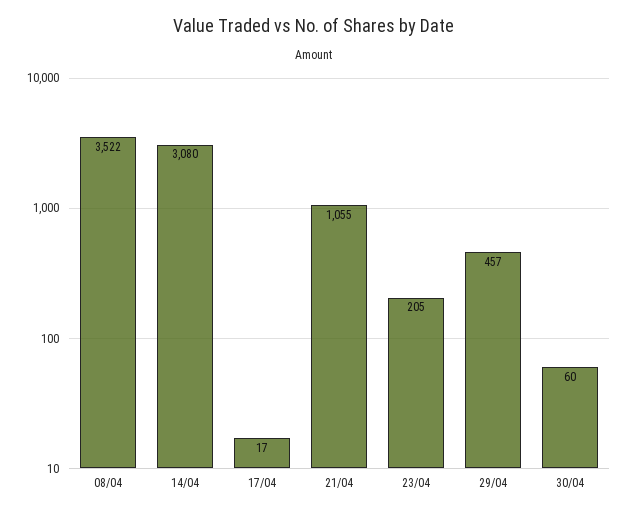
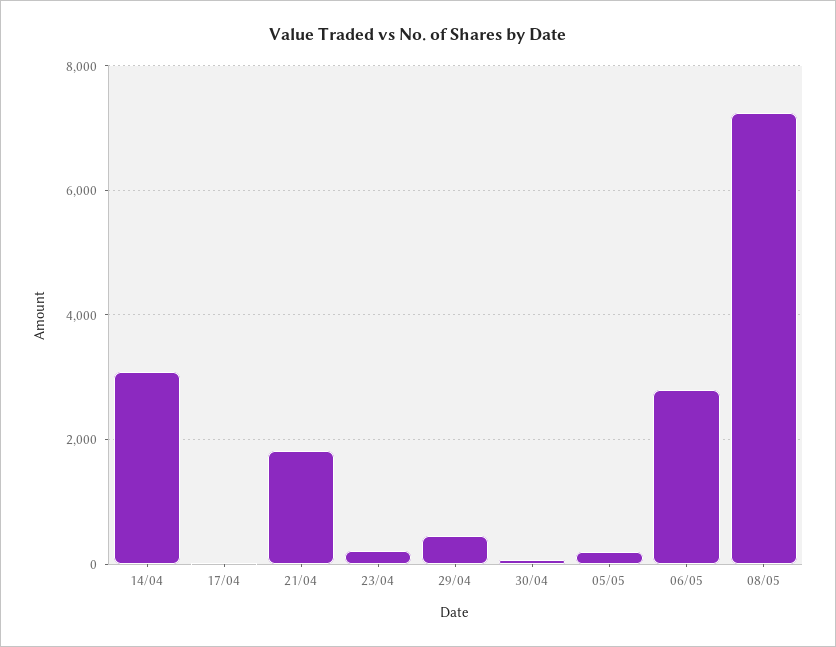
08/04: 3522 -> none
21/04: 1055 -> 1800
05/05: none -> 200
06/05: none -> 2800
08/05: none -> 7200

